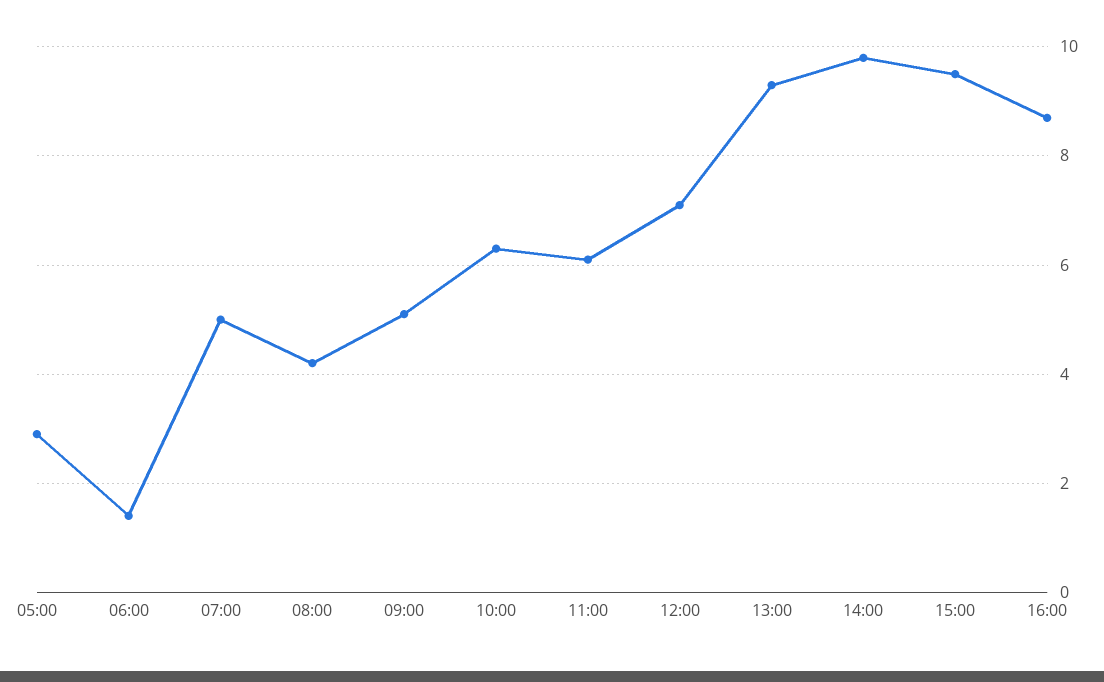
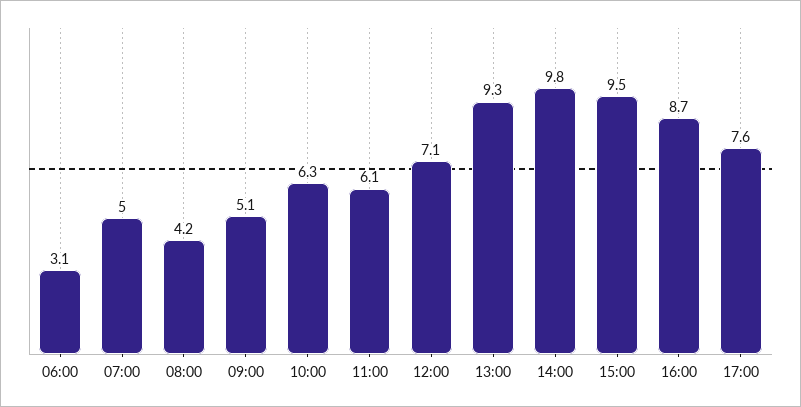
05:00: 3 -> none
06:00: 1.5 -> 3.1
17:00: none -> 7.6

